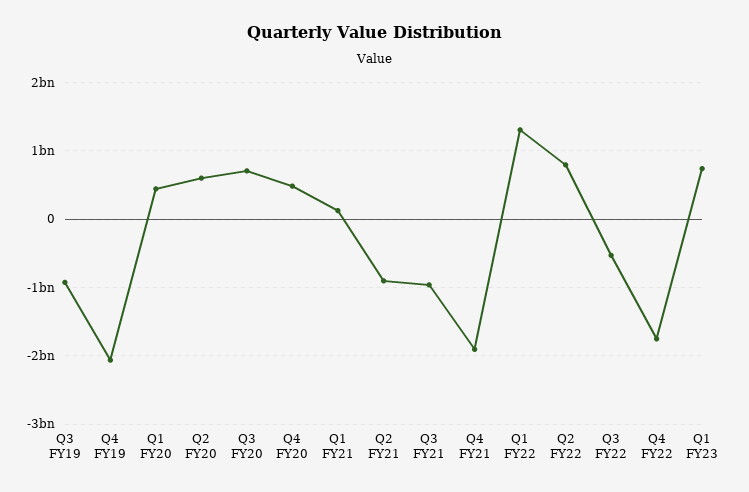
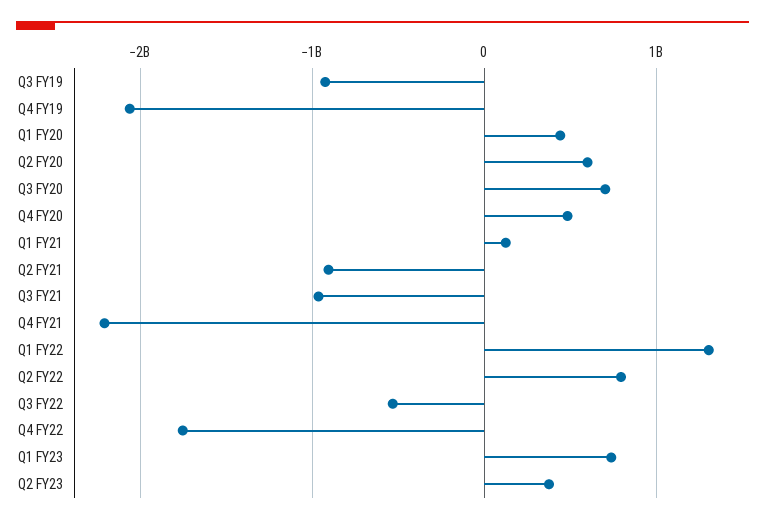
Q4 FY21: -1900000000 -> -2200000000
Q2 FY23: none -> 400000000

